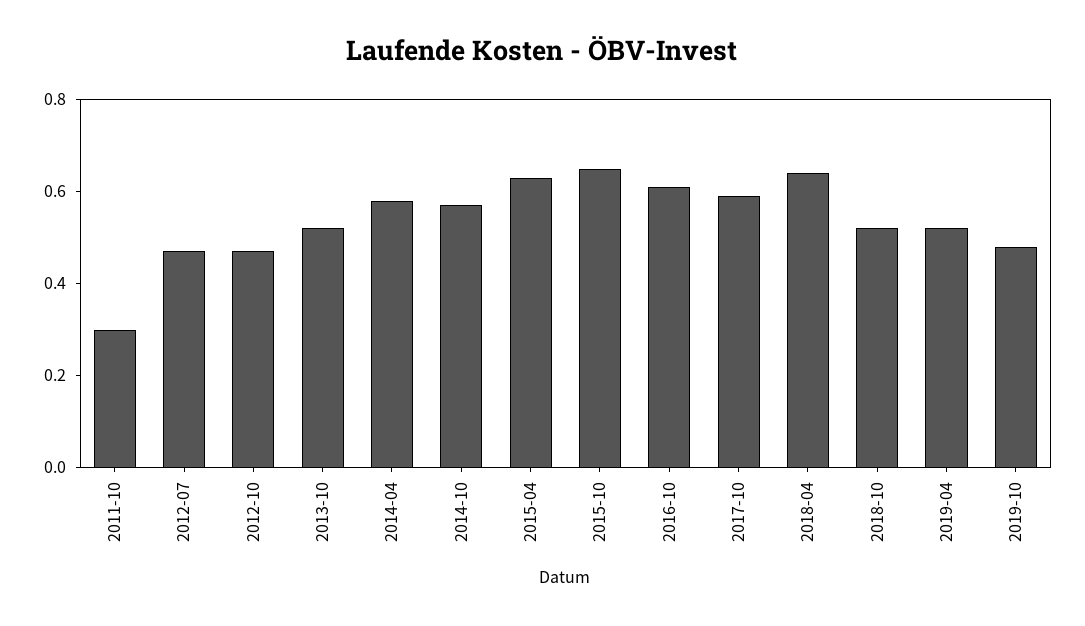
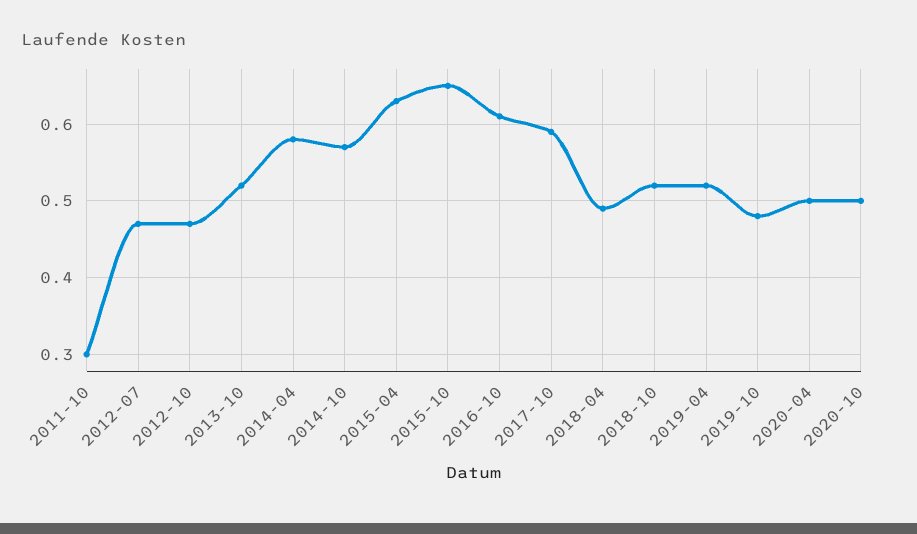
2018-04: 0.65 -> 0.49
2020-04: none -> 0.5
2020-10: none -> 0.5

